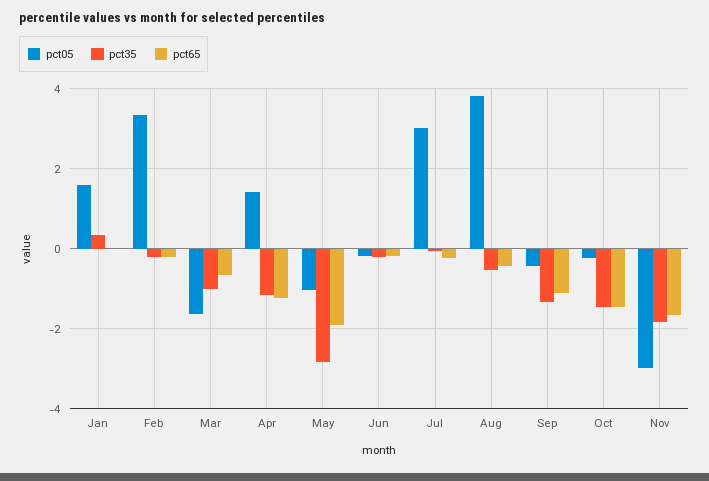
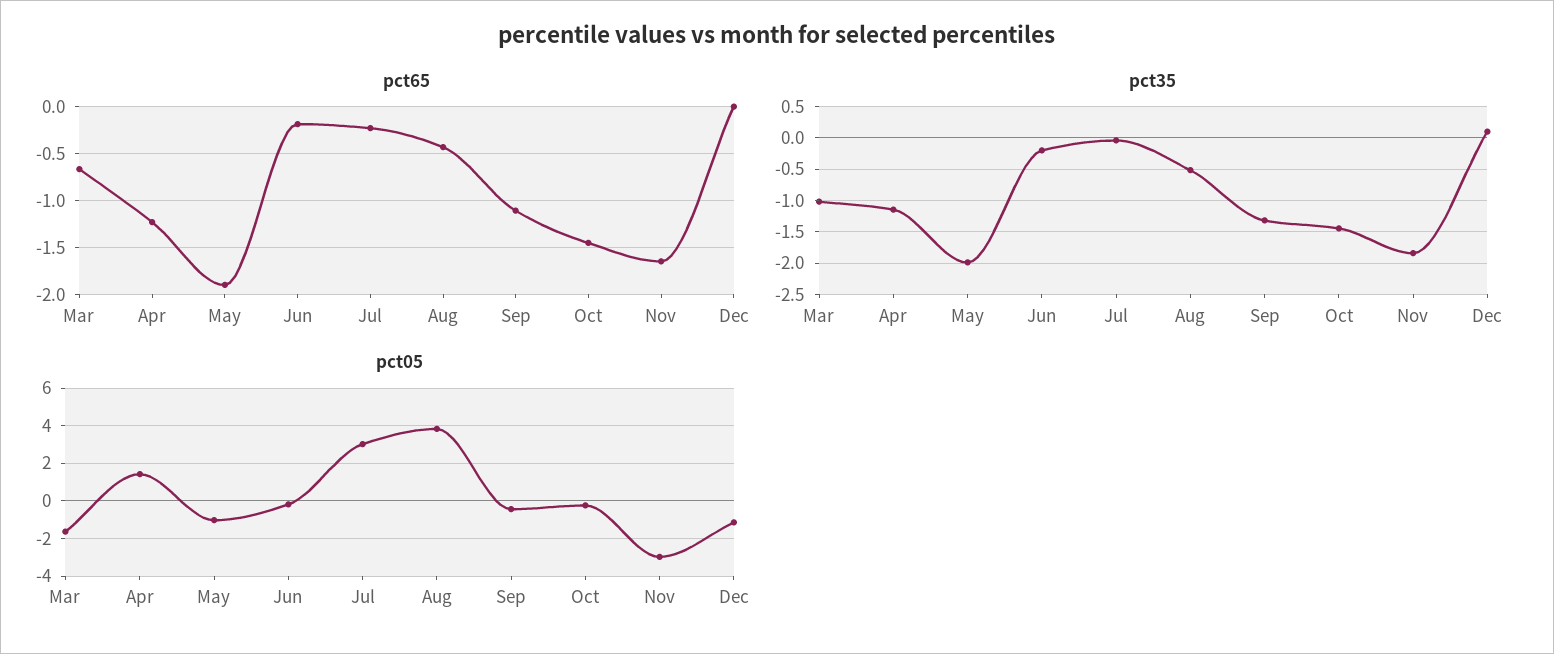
pct05, Jan: 1.6 -> none
pct35, Jan: 0.4 -> none
pct65, Jan: 0 -> none
pct05, Feb: 3.4 -> none
pct35, Feb: -0.2 -> none
pct65, Feb: -0.2 -> none
pct35, May: -2.8 -> -2
pct65, Dec: none -> 0
pct35, Dec: none -> 0.1
pct05, Dec: none -> -1

